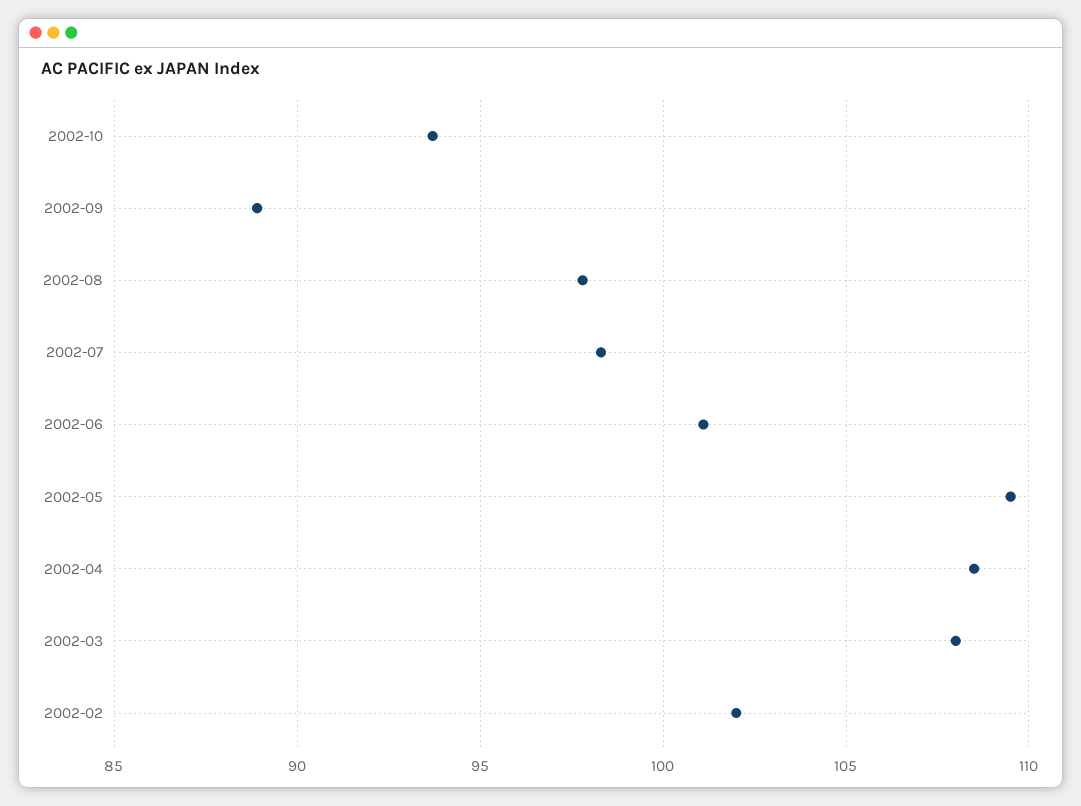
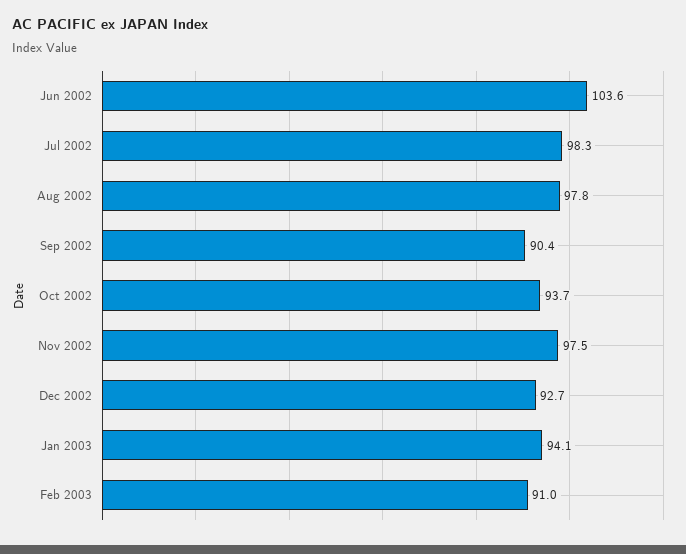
2002-09: 89 -> 90.4
2002-06: 101 -> 103.6
2002-05: 109.5 -> none
2002-04: 108.5 -> none
2002-03: 108 -> none
2002-02: 102 -> none
Nov 2002: none -> 97.5
Dec 2002: none -> 92.7
Jan 2003: none -> 94.1
Feb 2003: none -> 91

